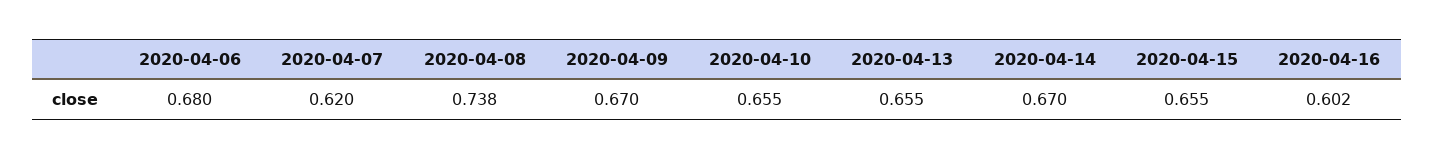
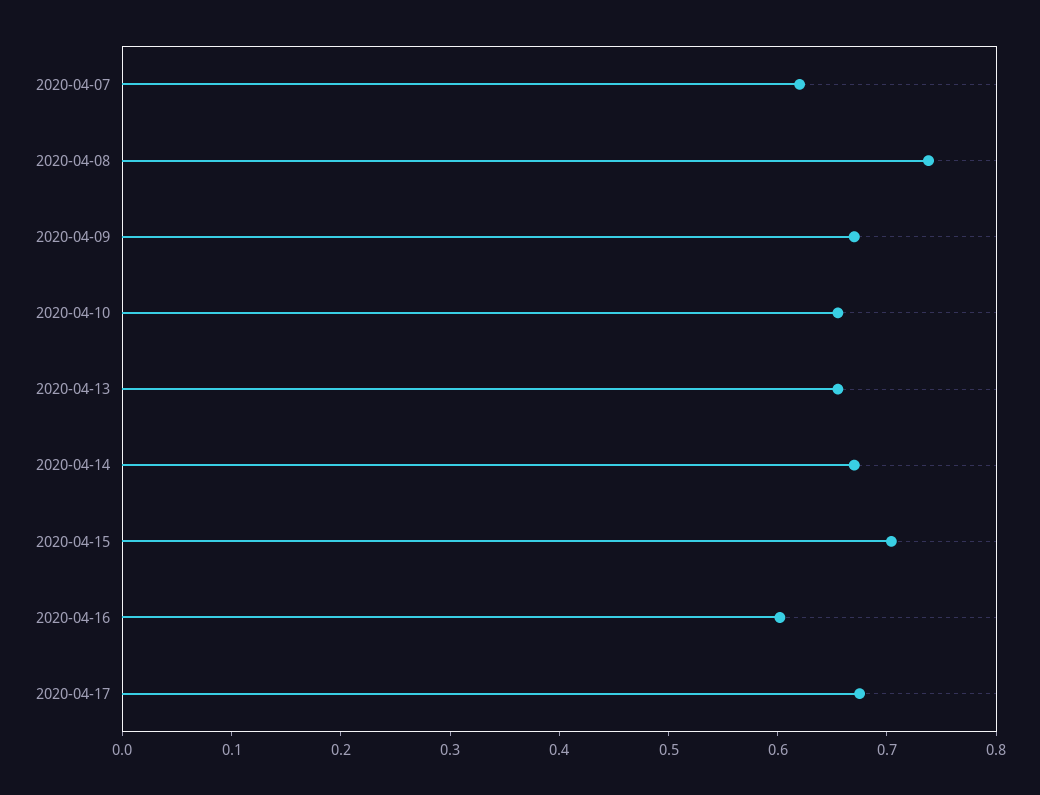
2020-04-06: 0.68 -> none
2020-04-15: 0.655 -> 0.7
2020-04-17: none -> 0.68

